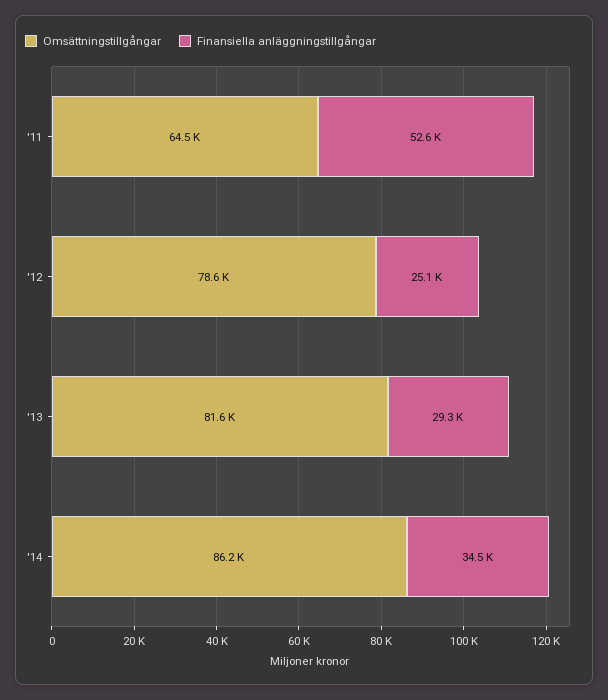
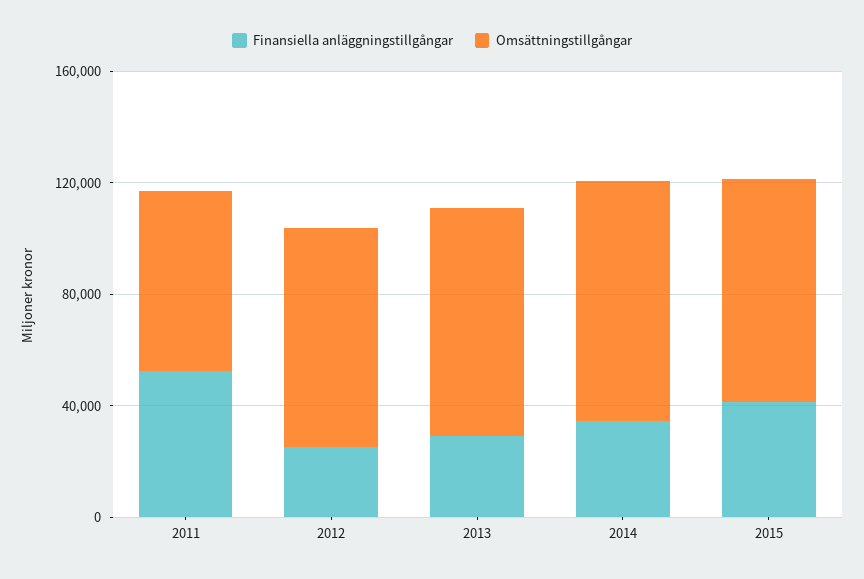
Finansiella anläggningstillgångar, 2015: none -> 40000
Omsättningstillgångar, 2015: none -> 80000

